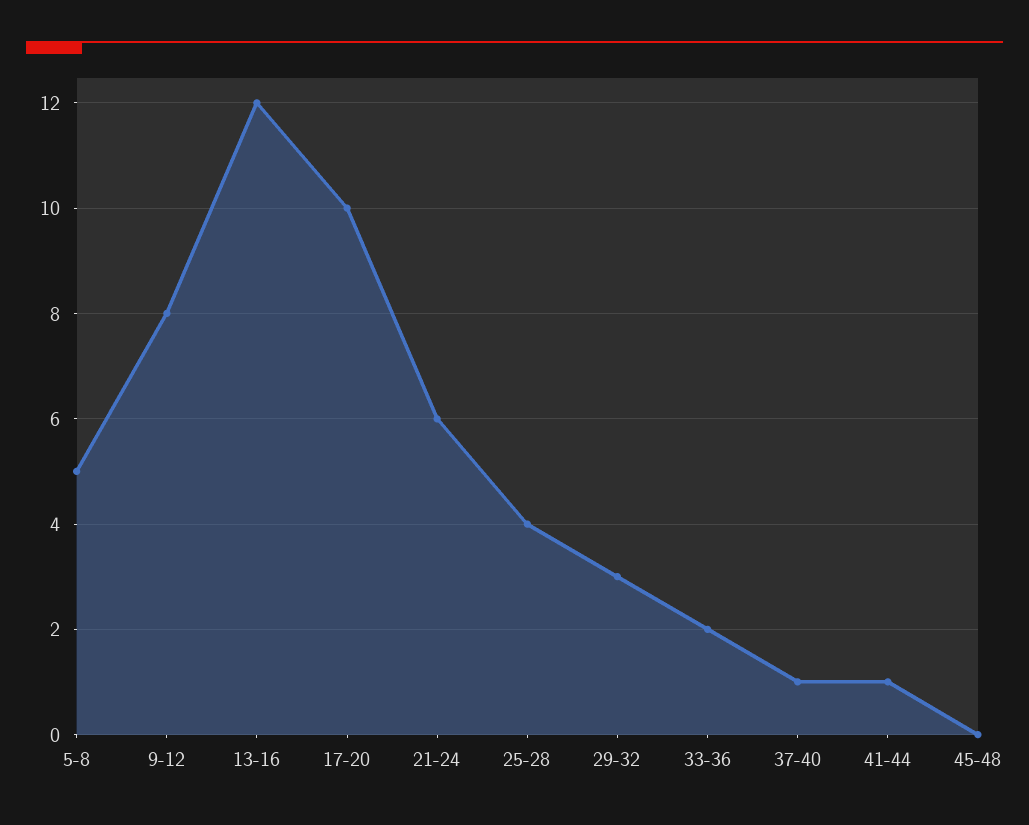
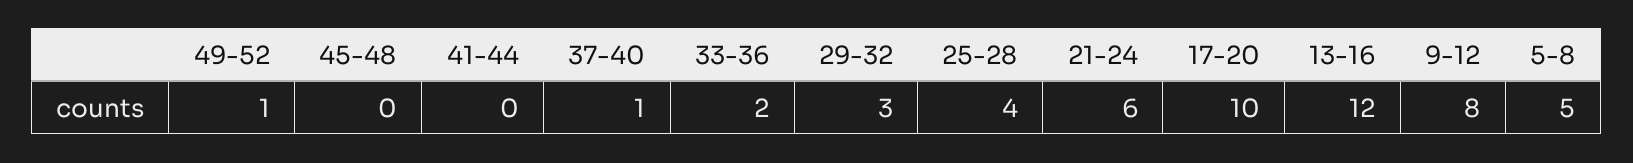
41-44: 1 -> 0
49-52: none -> 1

